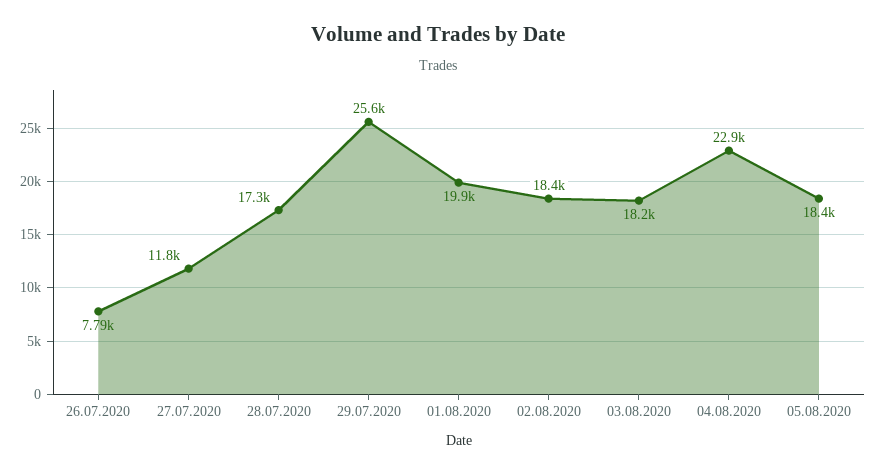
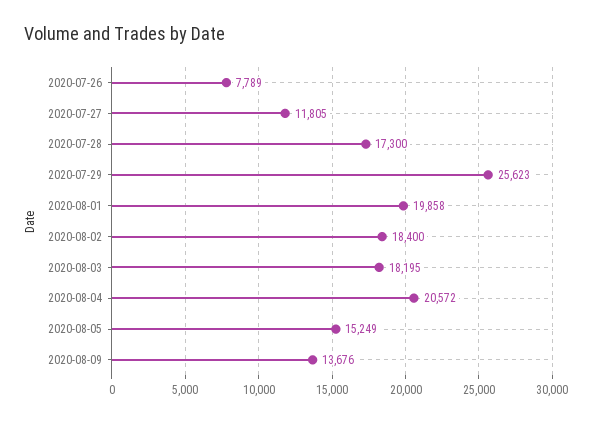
04.08.2020: 22900 -> 20572
05.08.2020: 18400 -> 15249
2020-08-09: none -> 13676

